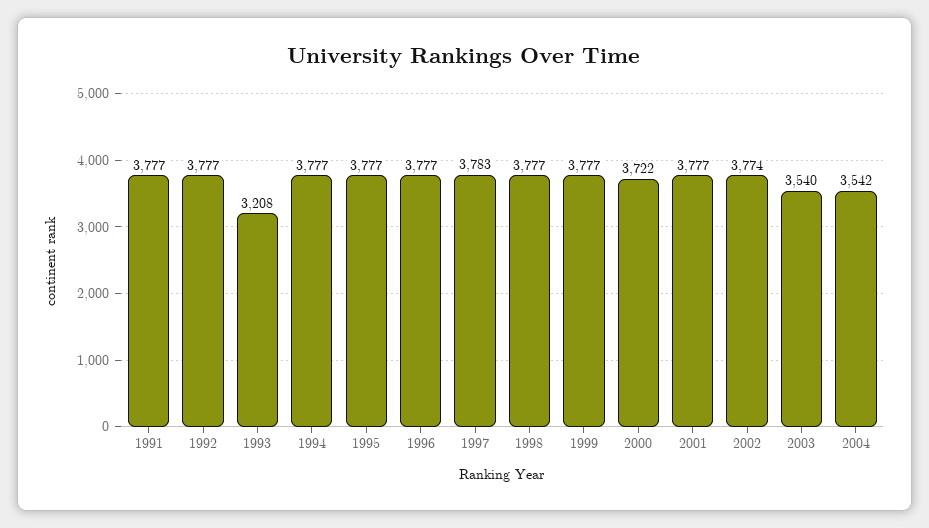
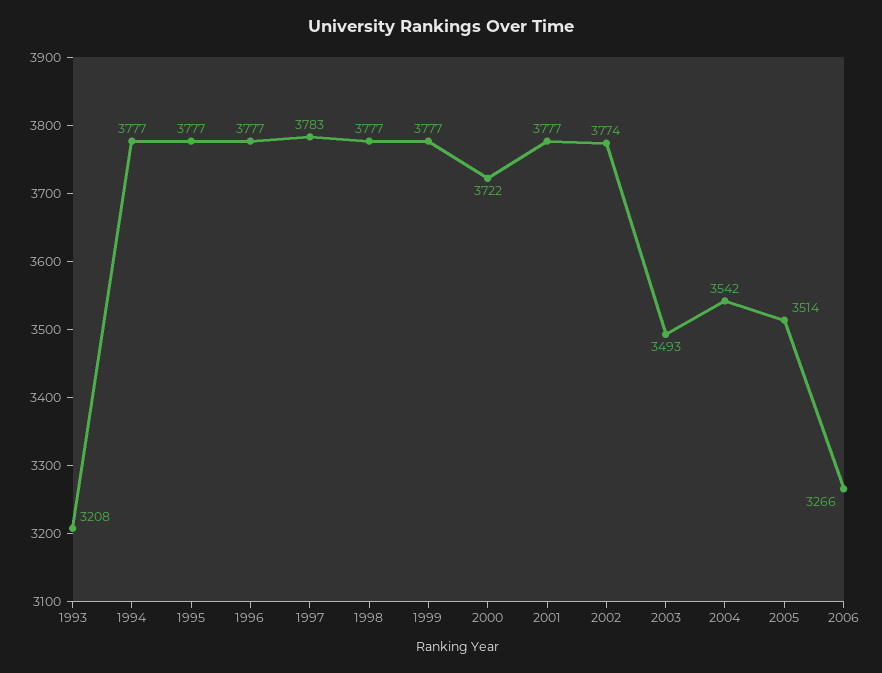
1991: 3777 -> none
1992: 3777 -> none
2003: 3540 -> 3493
2005: none -> 3514
2006: none -> 3266

